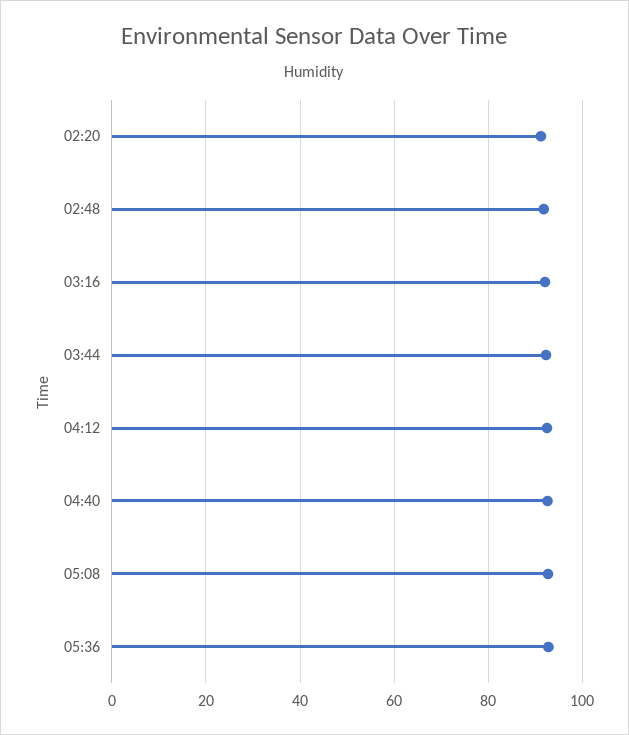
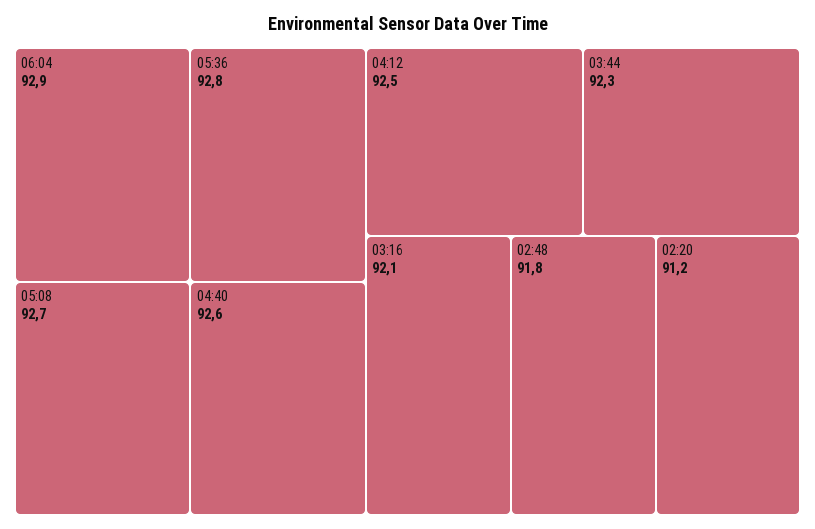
06:04: none -> 92.9

